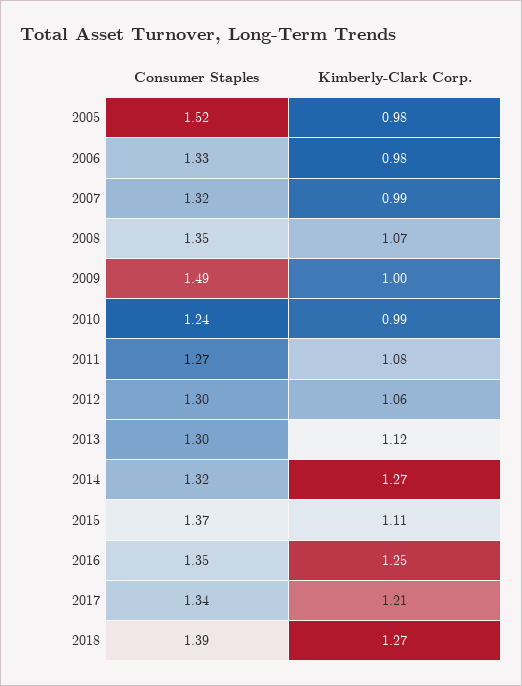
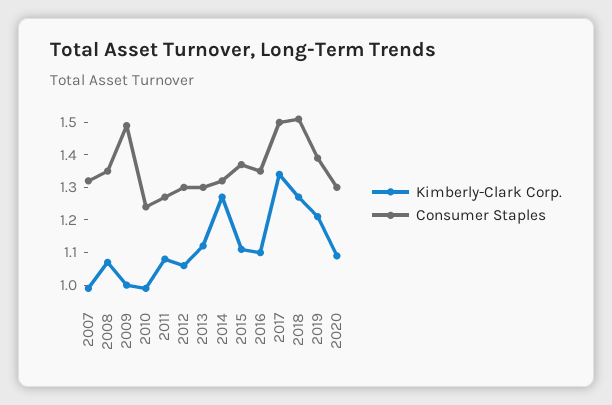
Consumer Staples, 2005: 1.52 -> none
Kimberly-Clark Corp., 2005: 0.98 -> none
Consumer Staples, 2006: 1.33 -> none
Kimberly-Clark Corp., 2006: 0.98 -> none
Kimberly-Clark Corp., 2016: 1.25 -> 1.1
Consumer Staples, 2017: 1.34 -> 1.5
Kimberly-Clark Corp., 2017: 1.21 -> 1.35
Consumer Staples, 2018: 1.39 -> 1.5
Kimberly-Clark Corp., 2019: none -> 1.2
Consumer Staples, 2019: none -> 1.4
Kimberly-Clark Corp., 2020: none -> 1.1
Consumer Staples, 2020: none -> 1.3

